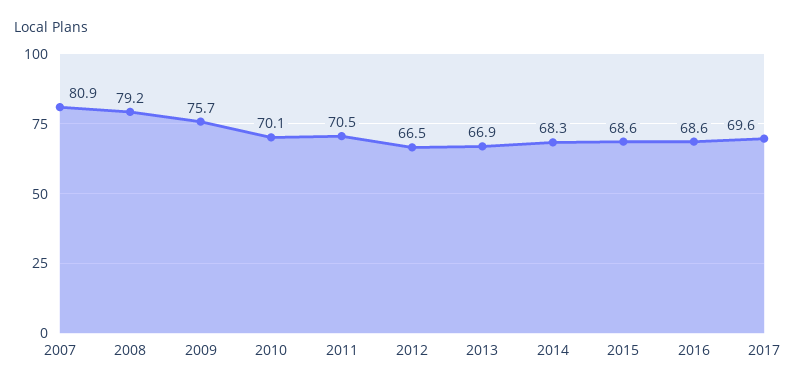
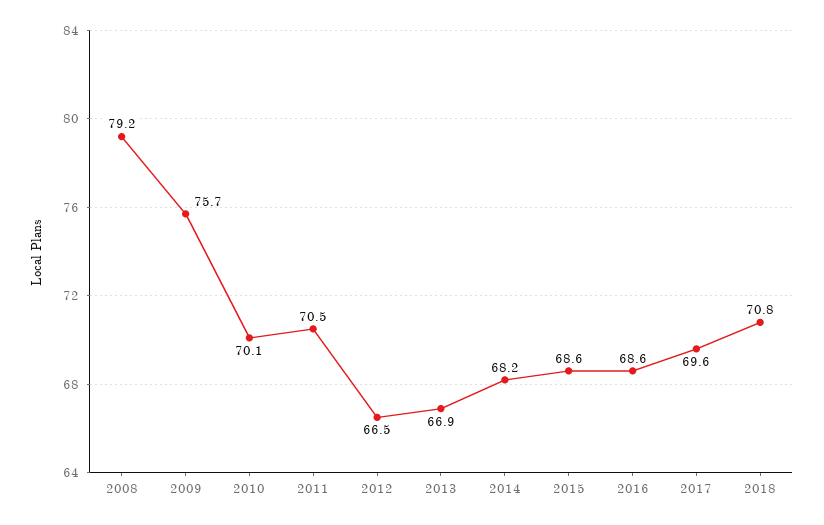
2007: 80.9 -> none
2014: 68.3 -> 68.2
2018: none -> 70.8

